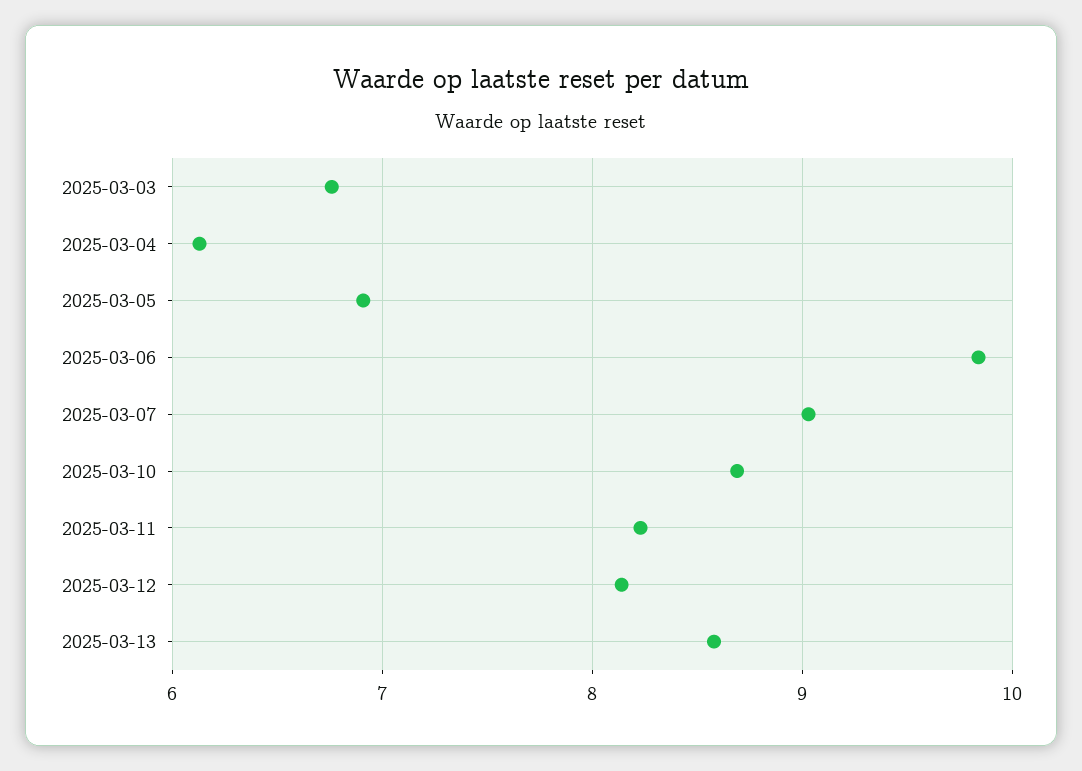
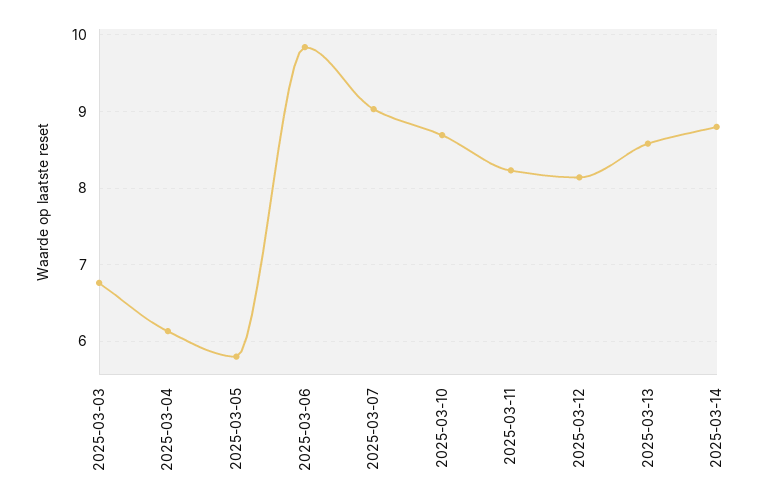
2025-03-05: 6.9 -> 5.8
2025-03-14: none -> 8.8

